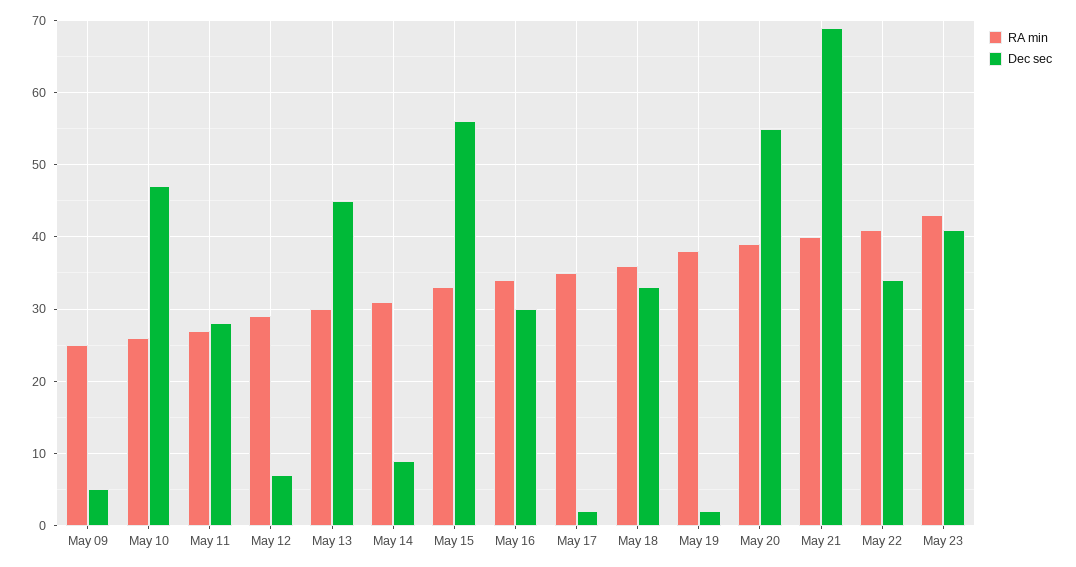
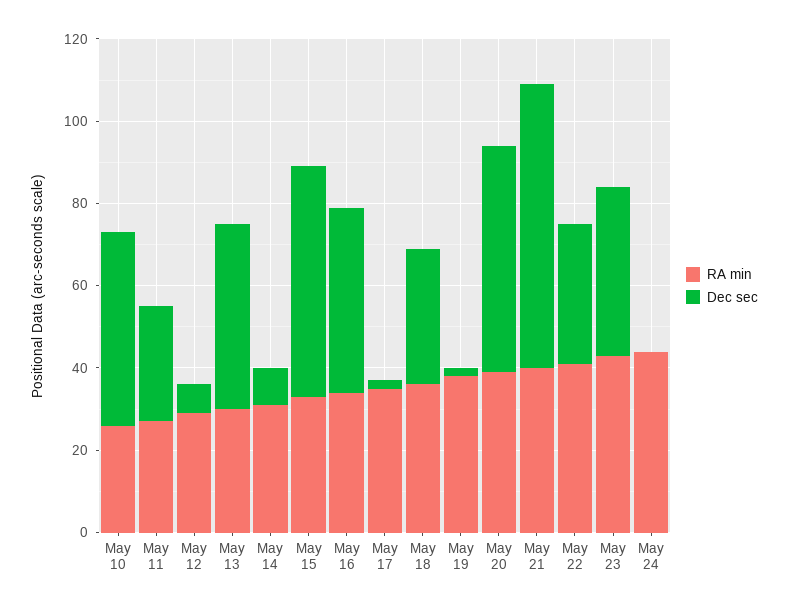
RA min, May 09: 25 -> none
Dec sec, May 09: 5 -> none
Dec sec, May 16: 30 -> 45
RA min, May 24: none -> 45
Dec sec, May 24: none -> 0

